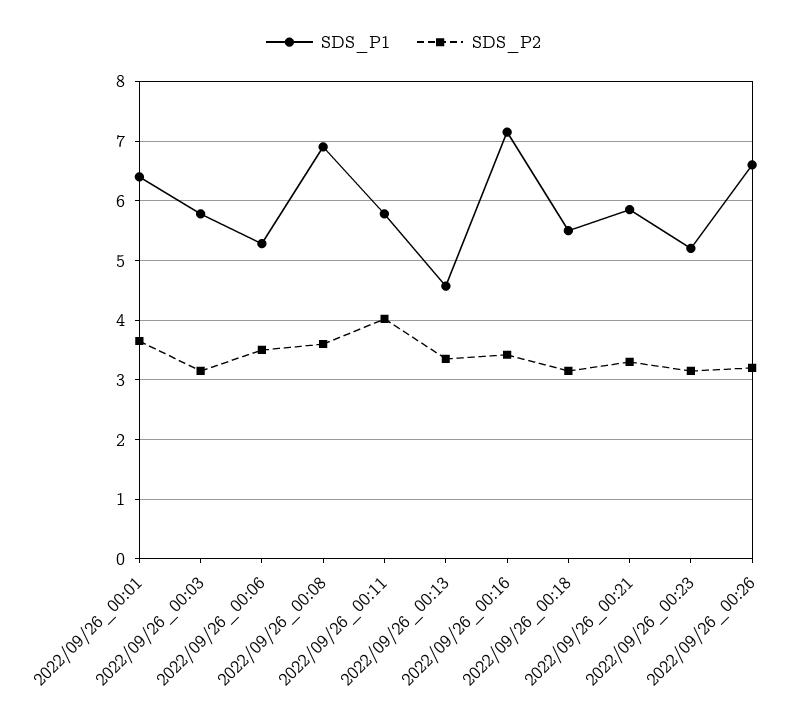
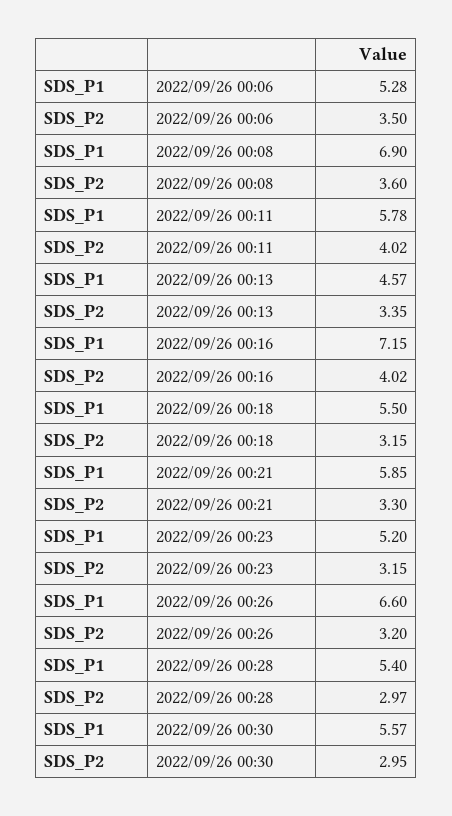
SDS_P1, 2022/09/26_00:01: 6.4 -> none
SDS_P2, 2022/09/26_00:01: 3.6 -> none
SDS_P1, 2022/09/26_00:03: 5.8 -> none
SDS_P2, 2022/09/26_00:03: 3.2 -> none
SDS_P2, 2022/09/26_00:16: 3.4 -> 4.02
SDS_P1, 2022/09/26 00:28: none -> 5.4
SDS_P2, 2022/09/26 00:28: none -> 2.97
SDS_P1, 2022/09/26 00:30: none -> 5.57
SDS_P2, 2022/09/26 00:30: none -> 2.95

